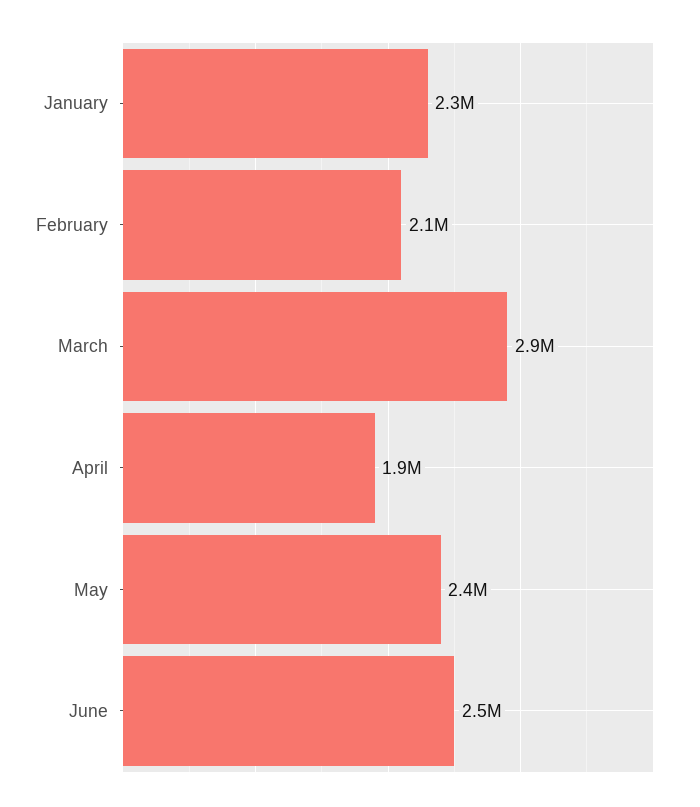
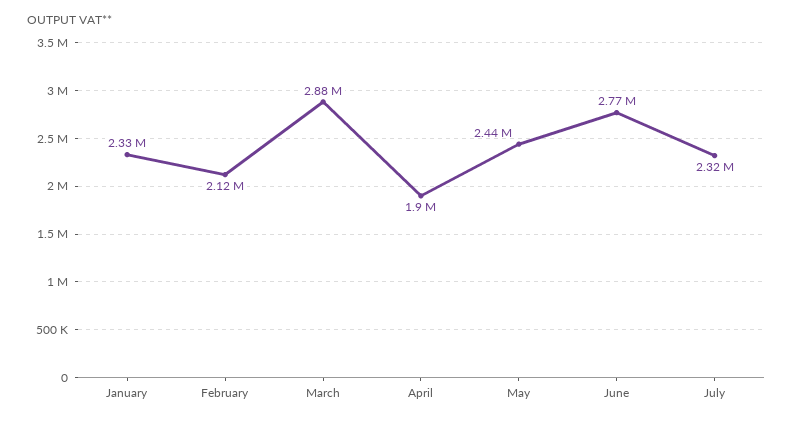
June: 2500000 -> 2770000
July: none -> 2320000

